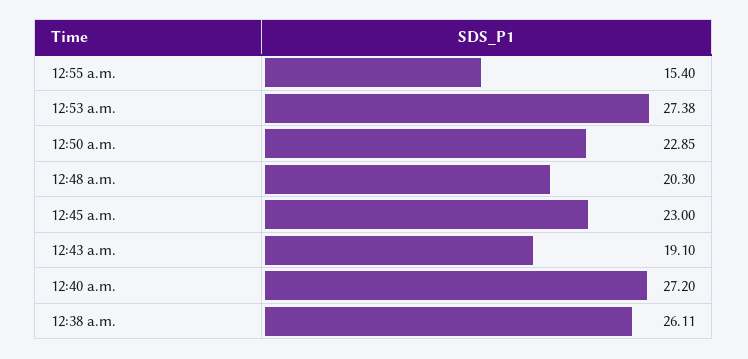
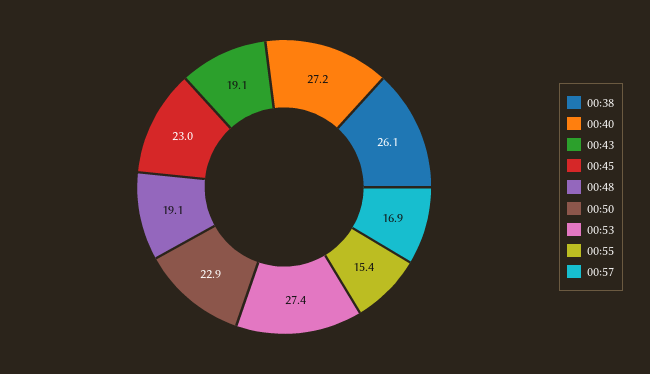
12:48 a.m.: 20.3 -> 19.1
00:57: none -> 16.9

